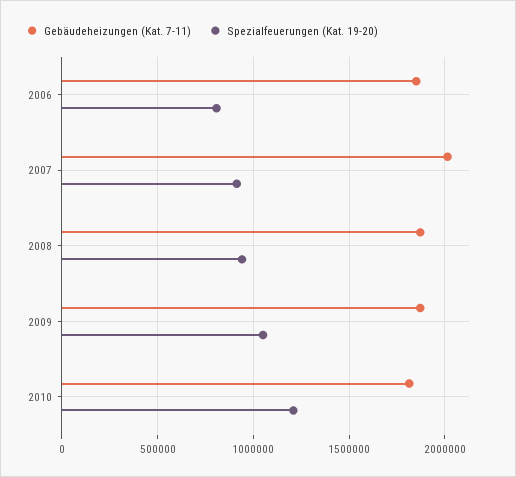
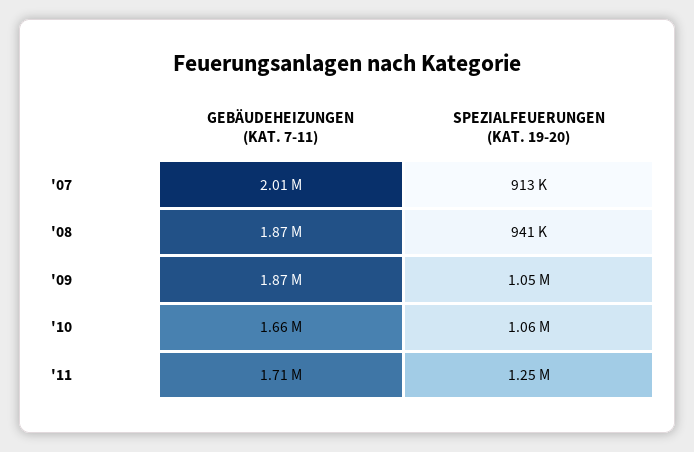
Gebäudeheizungen (Kat. 7-11), 2006: 1850000 -> none
Spezialfeuerungen (Kat. 19-20), 2006: 800000 -> none
Gebäudeheizungen (Kat. 7-11), 2010: 1800000 -> 1660000
Spezialfeuerungen (Kat. 19-20), 2010: 1200000 -> 1060000
Gebäudeheizungen (Kat. 7-11), '11: none -> 1710000
Spezialfeuerungen (Kat. 19-20), '11: none -> 1250000

